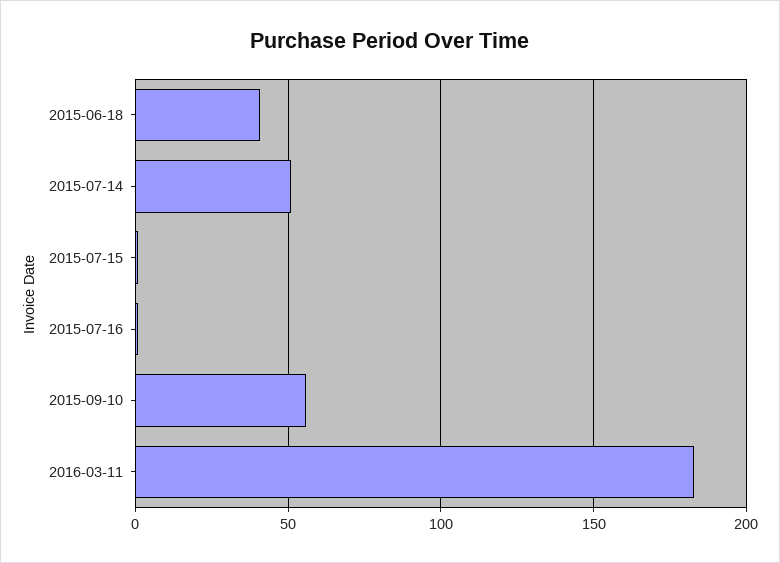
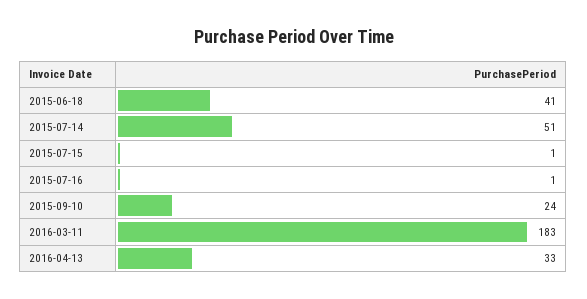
2015-09-10: 55 -> 24
2016-04-13: none -> 33

